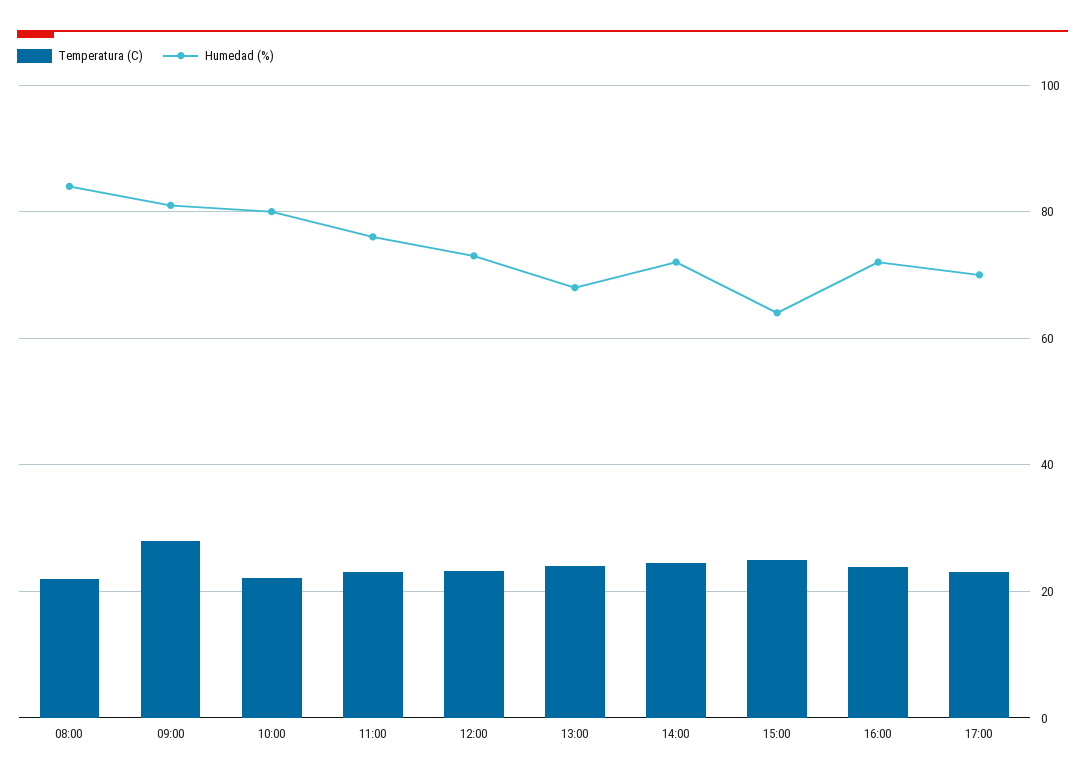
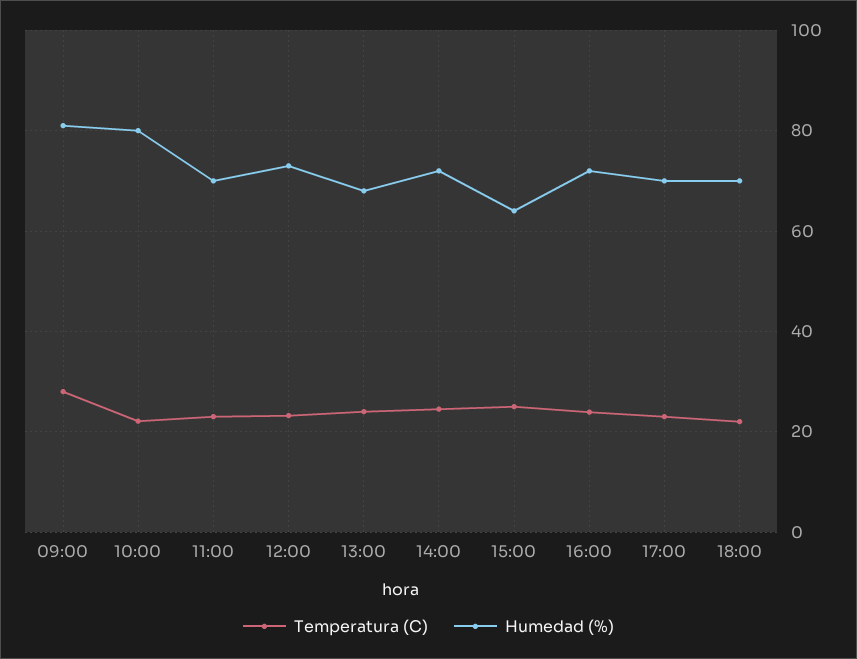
Temperatura (C), 08:00: 22 -> none
Humedad (%), 08:00: 84 -> none
Humedad (%), 11:00: 76 -> 70
Temperatura (C), 18:00: none -> 22
Humedad (%), 18:00: none -> 70

